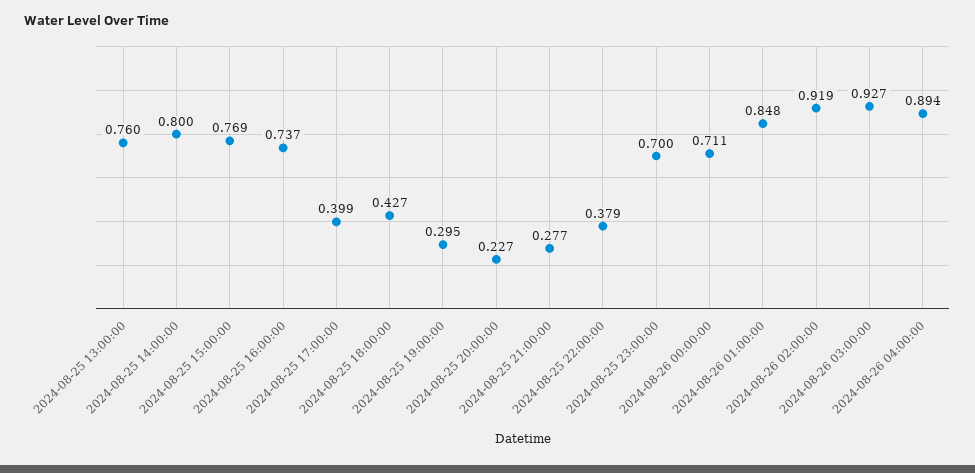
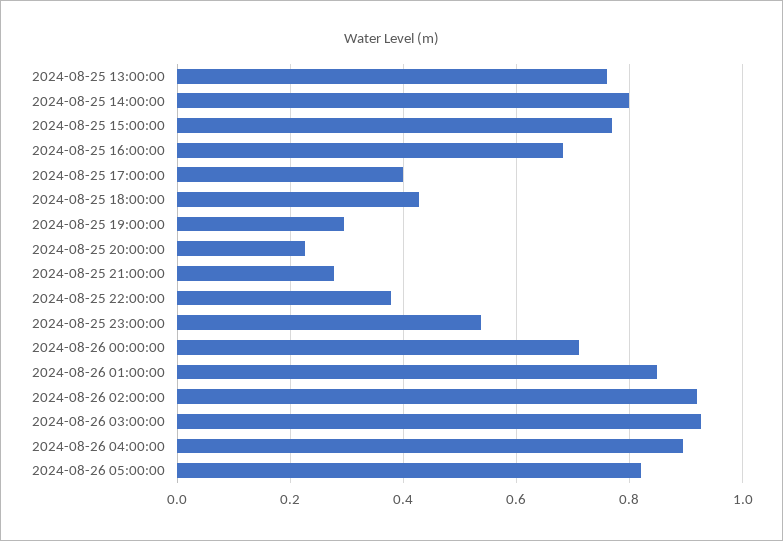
2024-08-25 16:00:00: 0.737 -> 0.68
2024-08-25 23:00:00: 0.7 -> 0.54
2024-08-26 05:00:00: none -> 0.82

